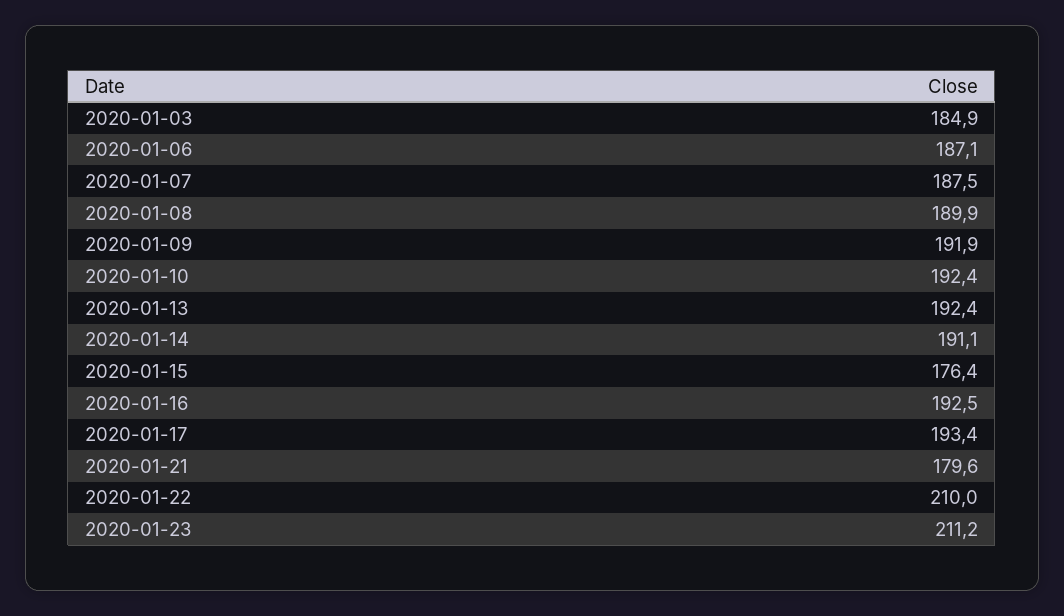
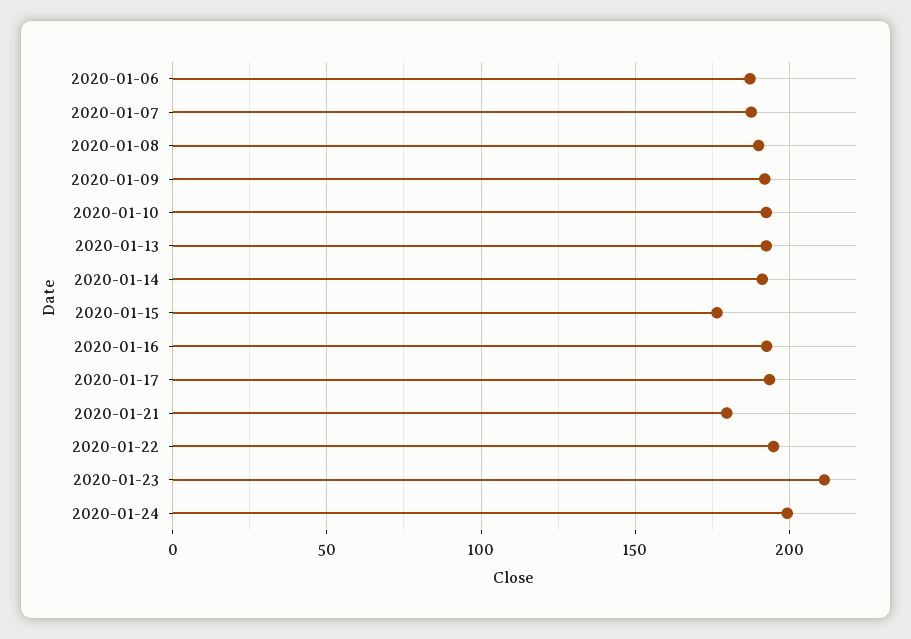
2020-01-03: 184.9 -> none
2020-01-22: 210 -> 195
2020-01-24: none -> 200

